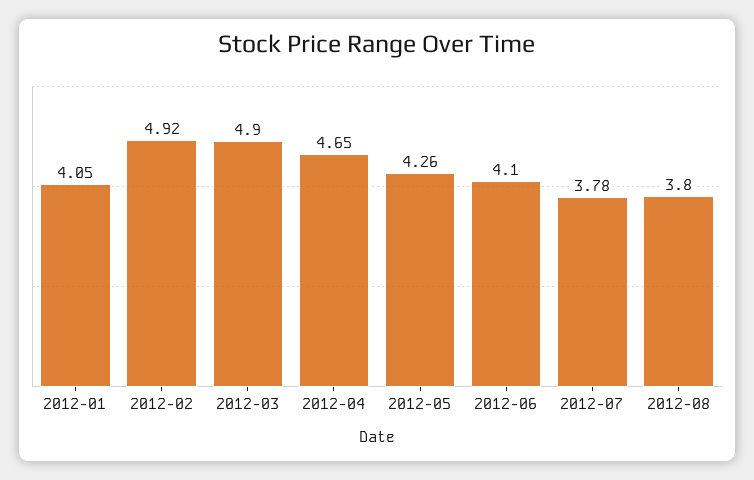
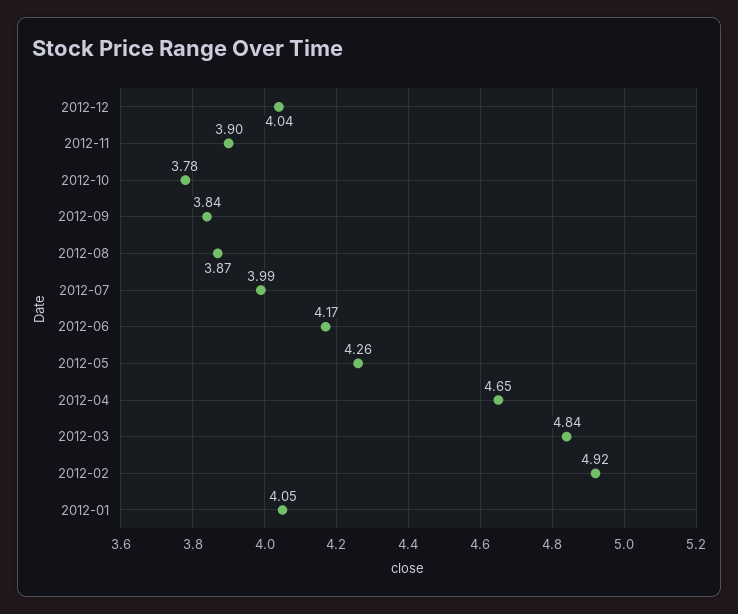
2012-03: 4.9 -> 4.84
2012-06: 4.1 -> 4.17
2012-07: 3.78 -> 3.99
2012-08: 3.8 -> 3.87
2012-12: none -> 4.04
2012-11: none -> 3.9
2012-10: none -> 3.78
2012-09: none -> 3.84

